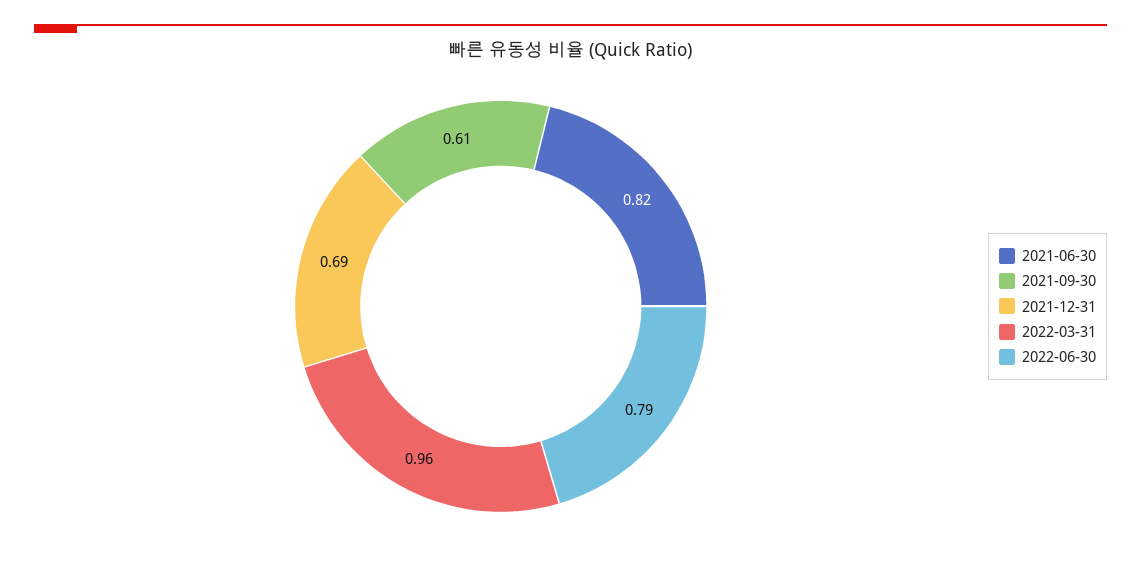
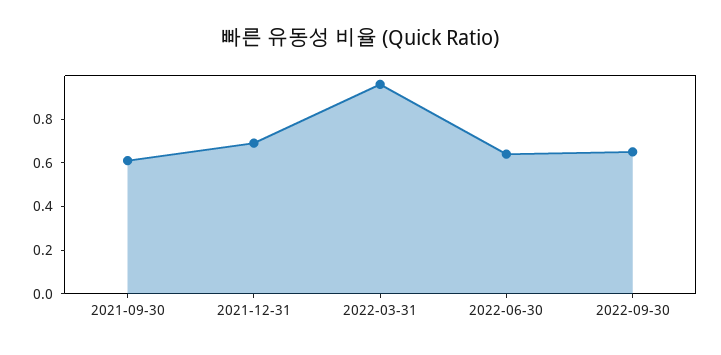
2021-06-30: 0.82 -> none
2022-06-30: 0.79 -> 0.65
2022-09-30: none -> 0.65

